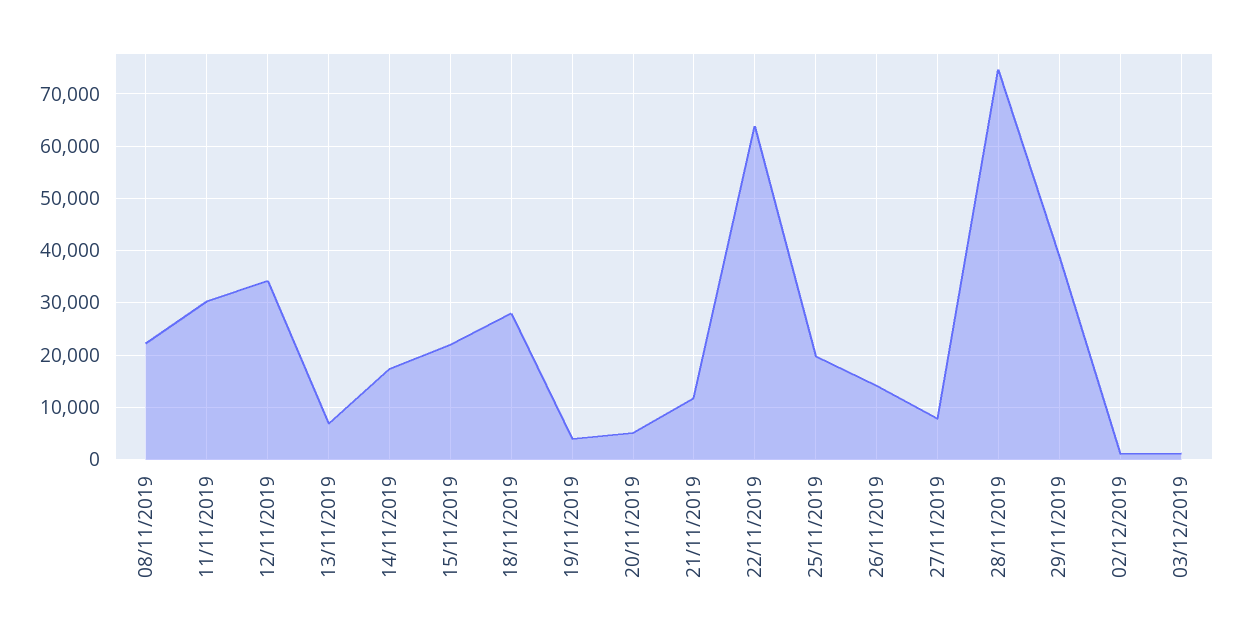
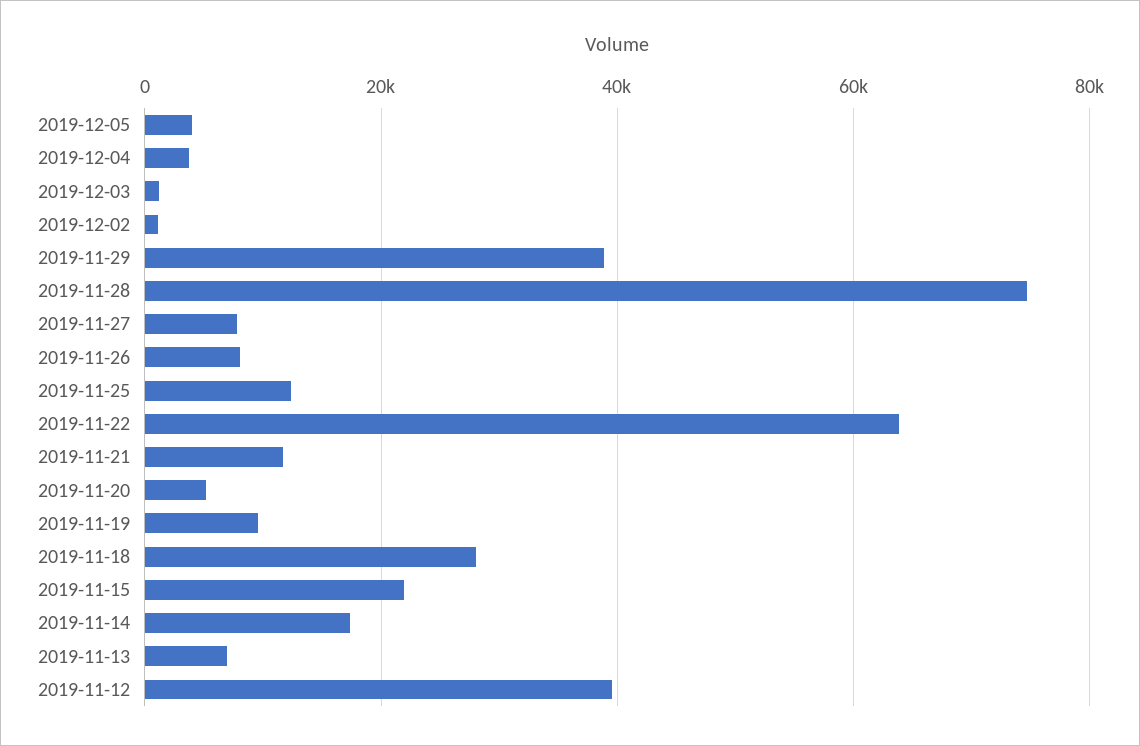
08/11/2019: 22000 -> none
11/11/2019: 30000 -> none
12/11/2019: 34000 -> 40000
19/11/2019: 4000 -> 10000
25/11/2019: 20000 -> 12000
26/11/2019: 14000 -> 8000
2019-12-05: none -> 4000
2019-12-04: none -> 4000

